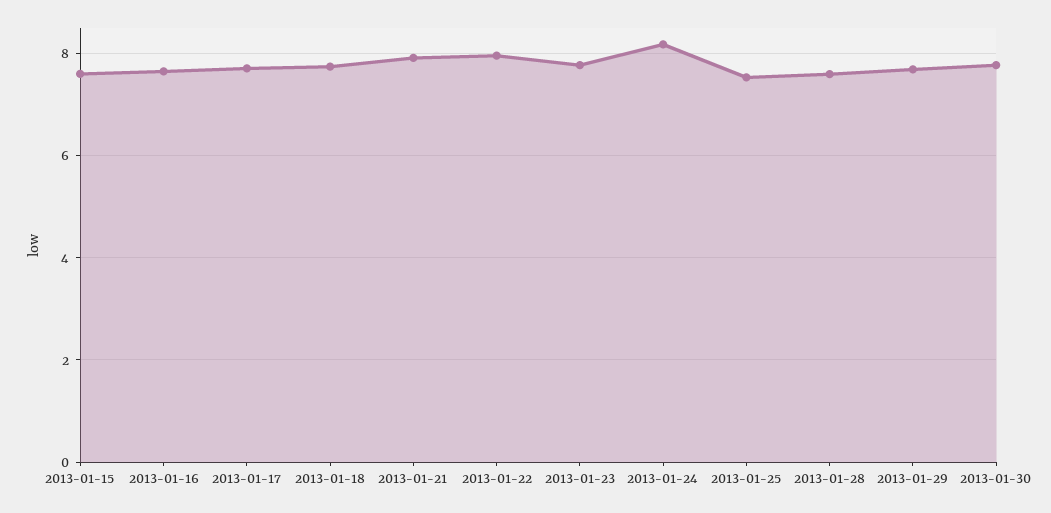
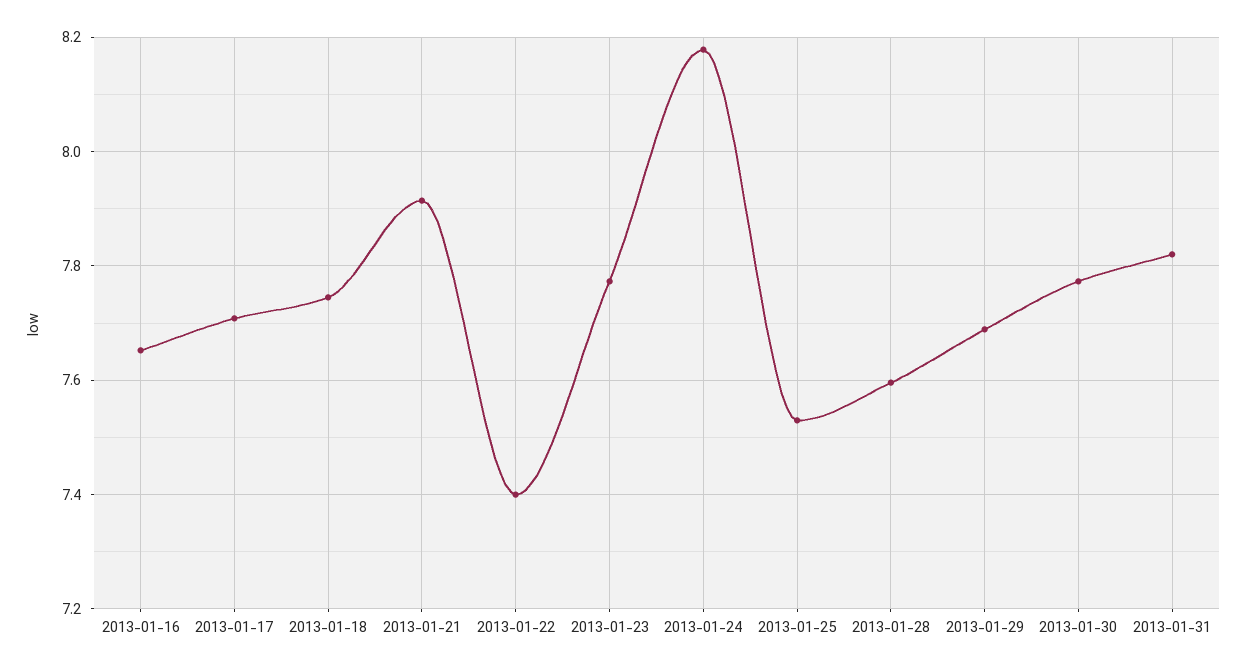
2013-01-15: 7.6 -> none
2013-01-22: 8 -> 7.4
2013-01-31: none -> 7.82

